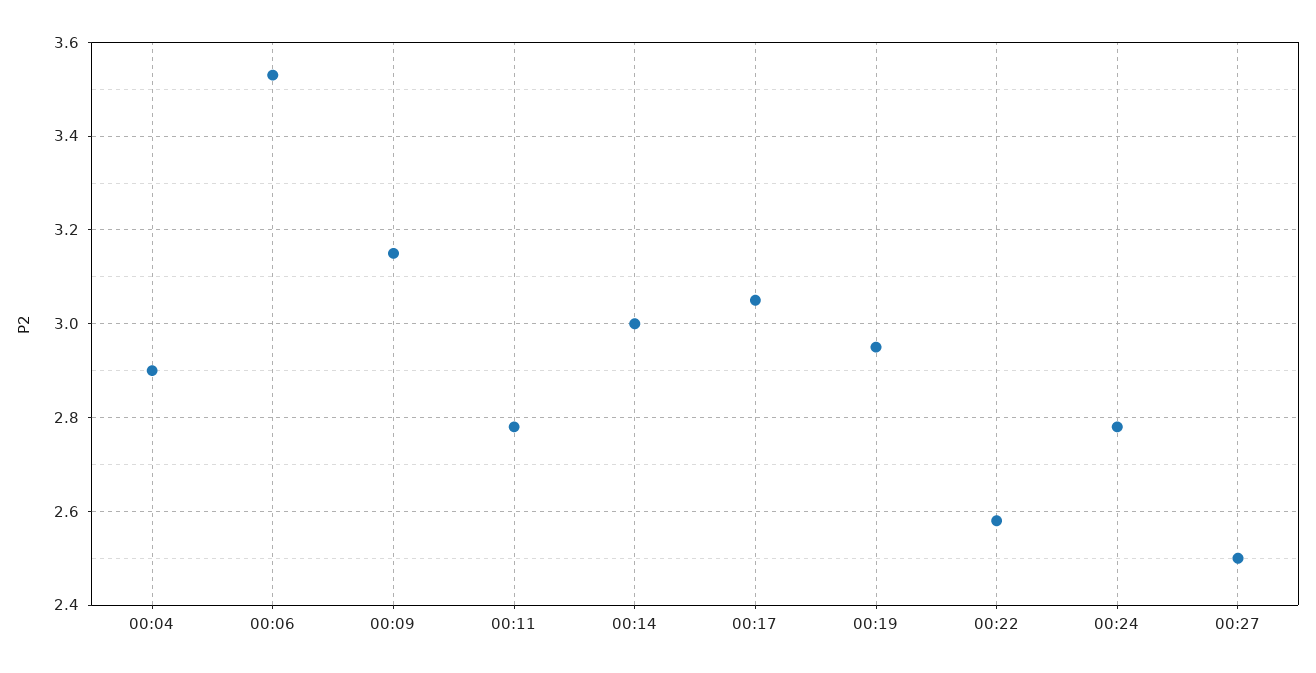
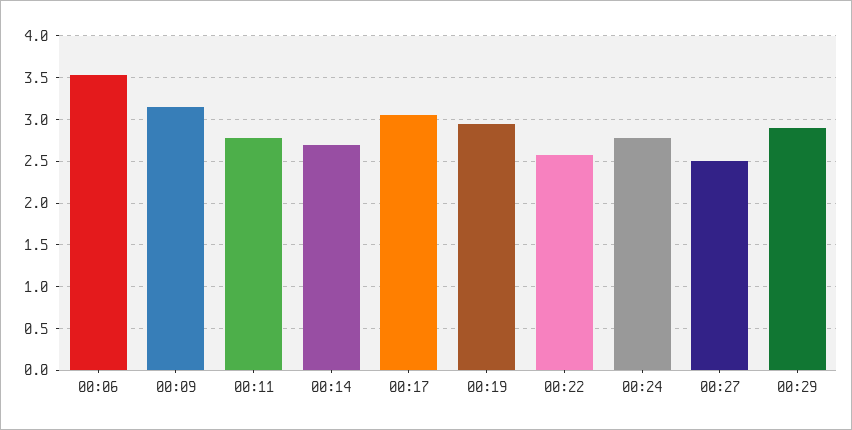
00:04: 2.9 -> none
00:14: 3 -> 2.7
00:29: none -> 2.9

